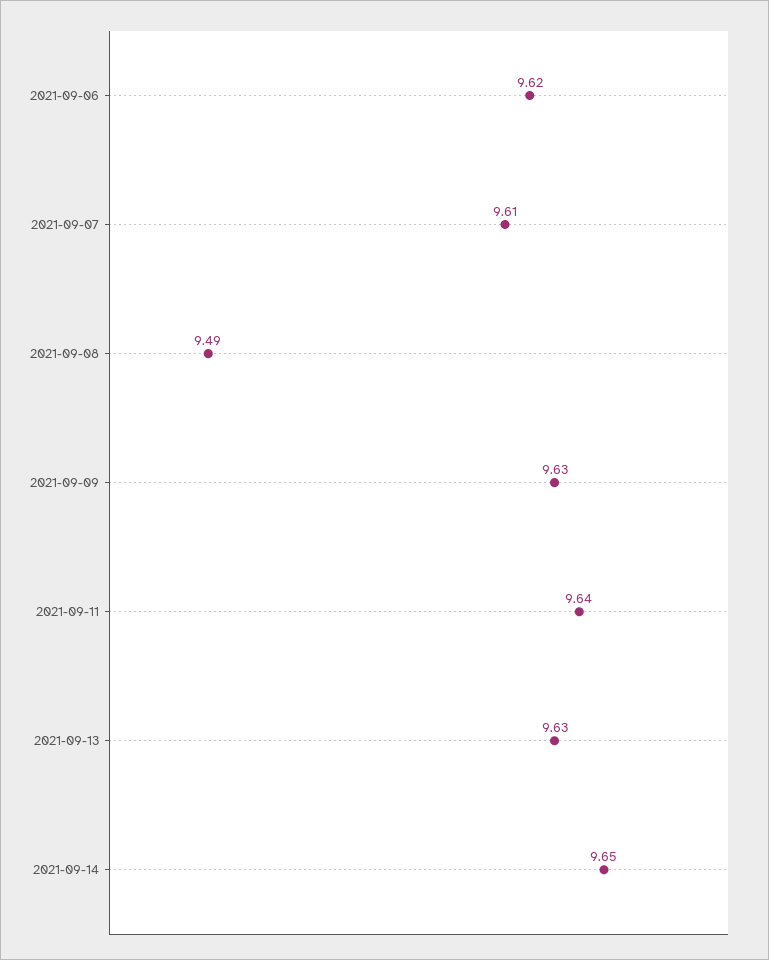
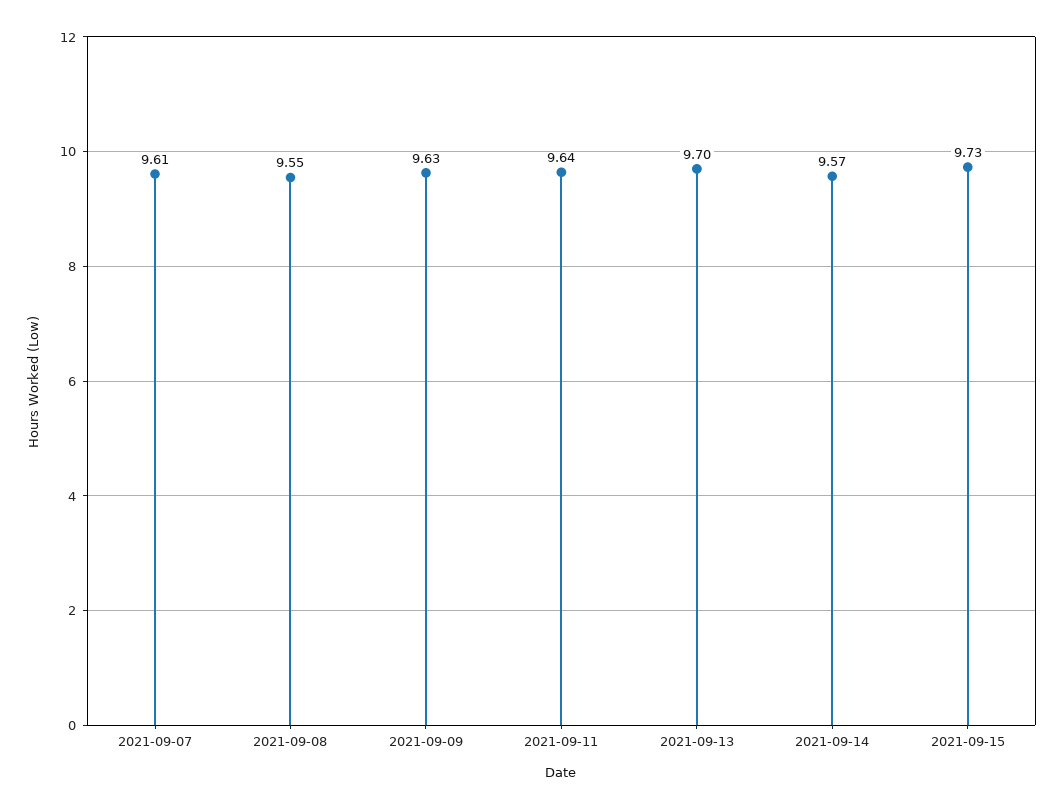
2021-09-06: 9.62 -> none
2021-09-08: 9.49 -> 9.55
2021-09-13: 9.63 -> 9.7
2021-09-14: 9.65 -> 9.57
2021-09-15: none -> 9.73

